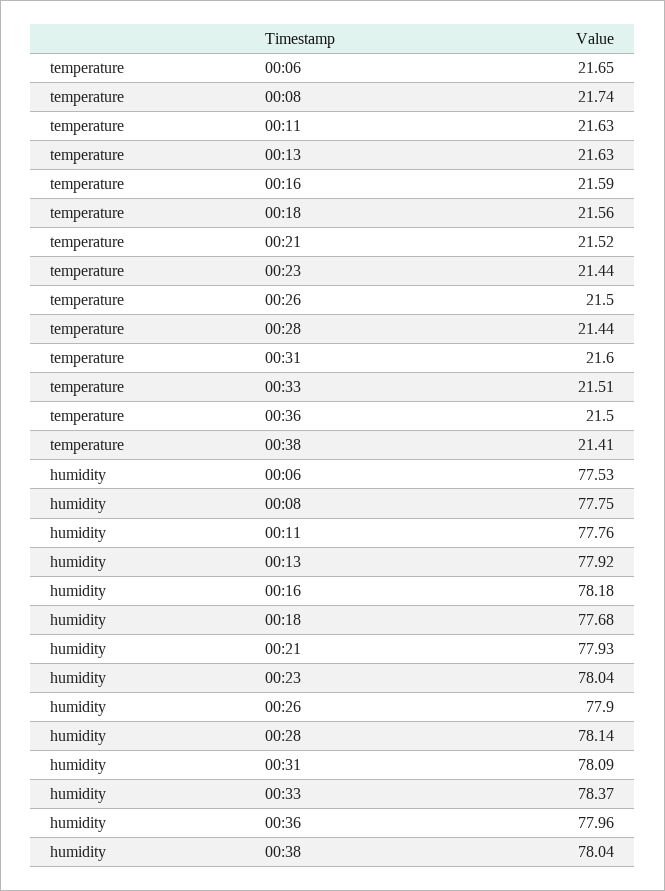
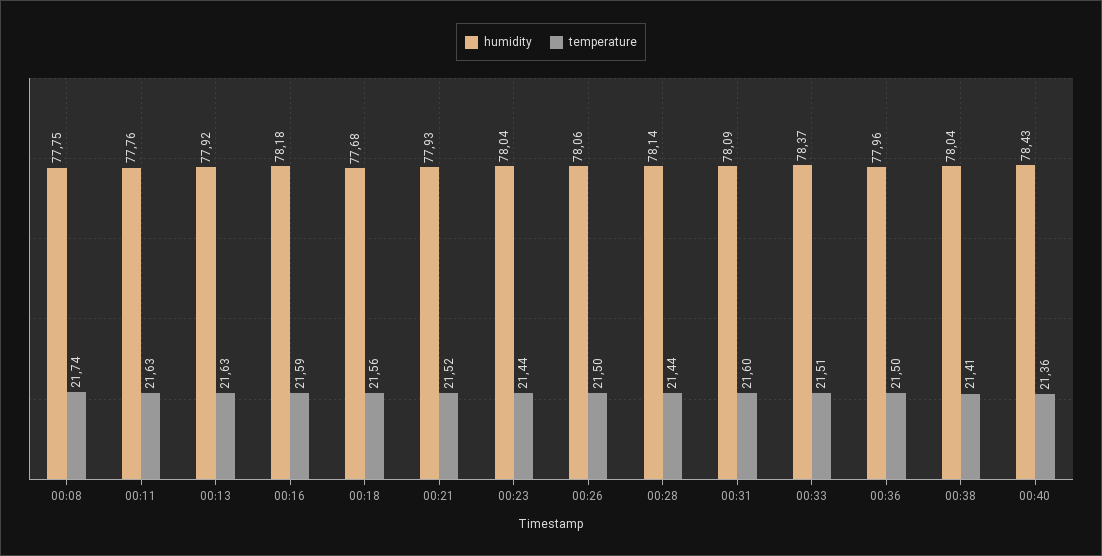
temperature, 00:06: 21.65 -> none
humidity, 00:06: 77.53 -> none
humidity, 00:26: 77.9 -> 78.06
humidity, 00:40: none -> 78.43
temperature, 00:40: none -> 21.36

